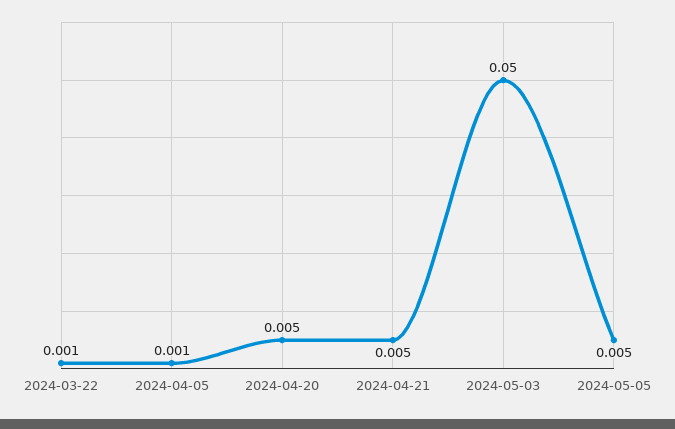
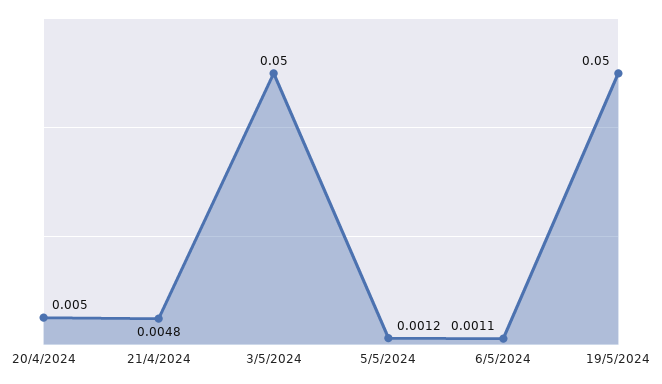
2024-03-22: 0.001 -> none
2024-04-05: 0.001 -> none
2024-05-05: 0.005 -> 0.0012
6/5/2024: none -> 0.0011
19/5/2024: none -> 0.05

